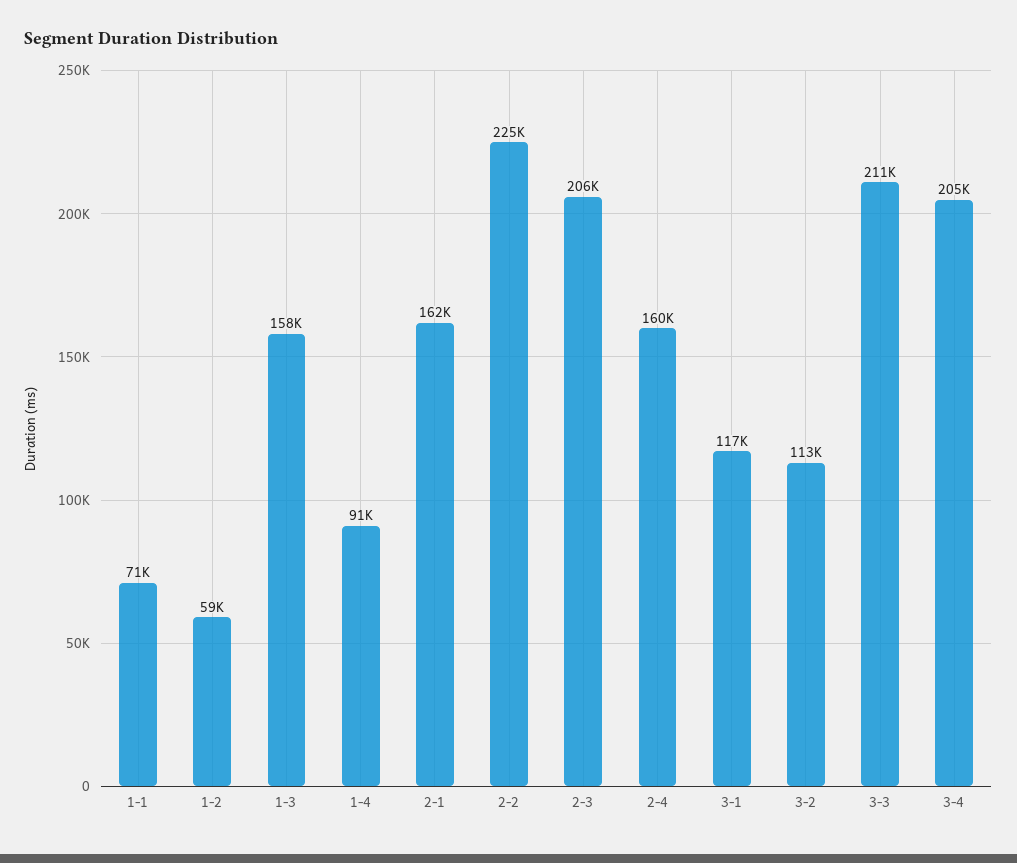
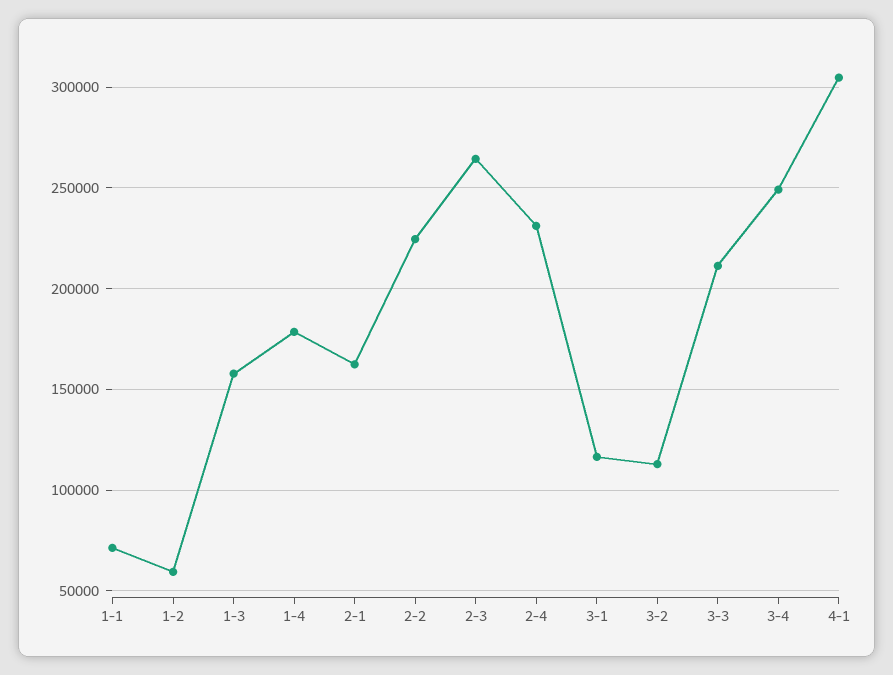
1-4: 91000 -> 180000
2-3: 206000 -> 265000
2-4: 160000 -> 230000
3-4: 205000 -> 250000
4-1: none -> 305000

